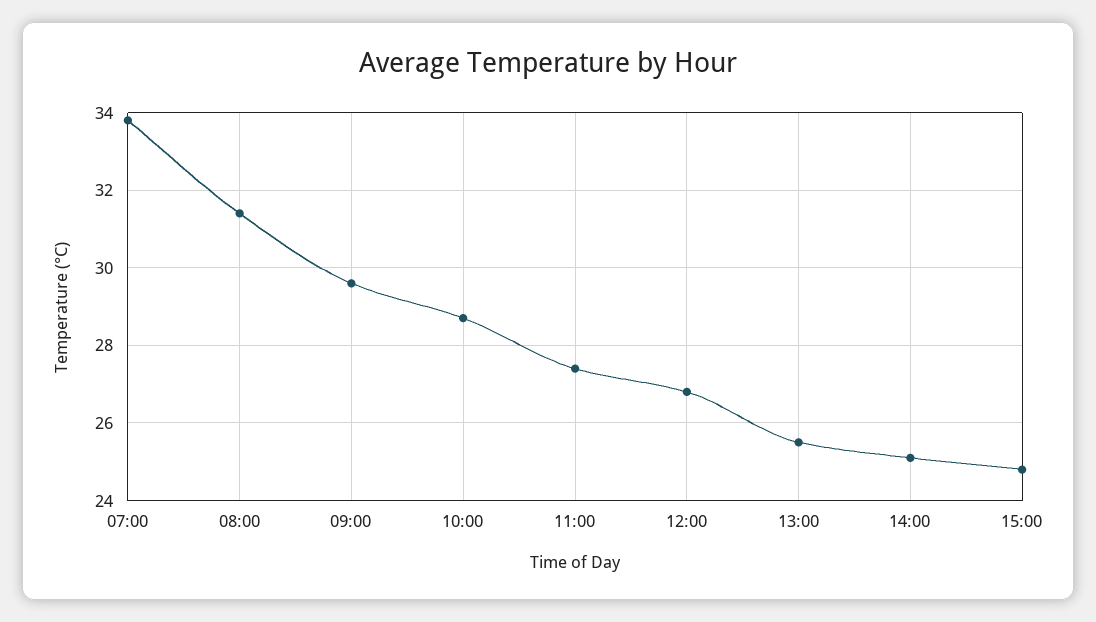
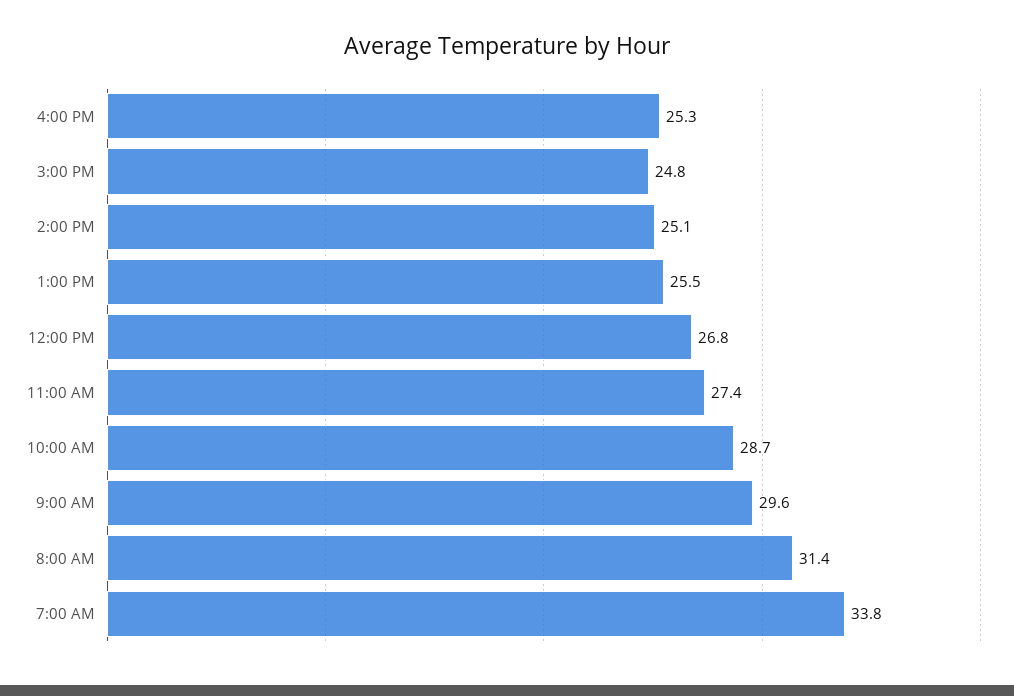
4:00 PM: none -> 25.3

